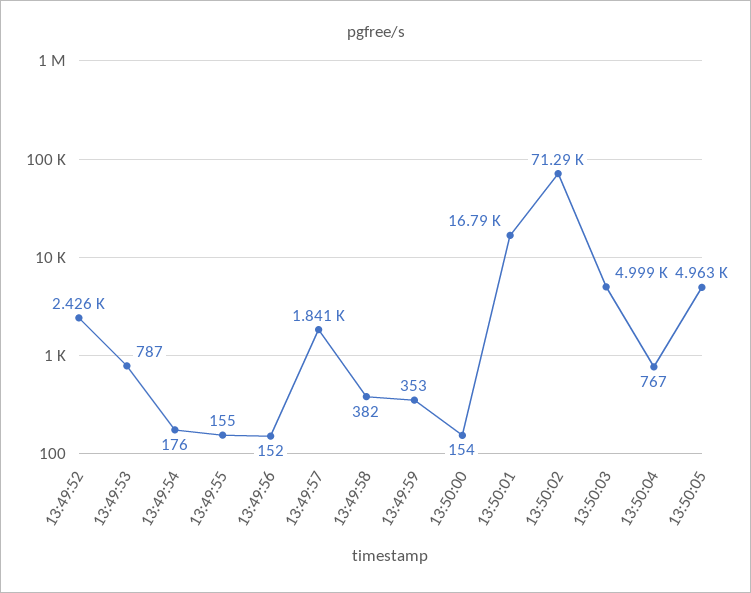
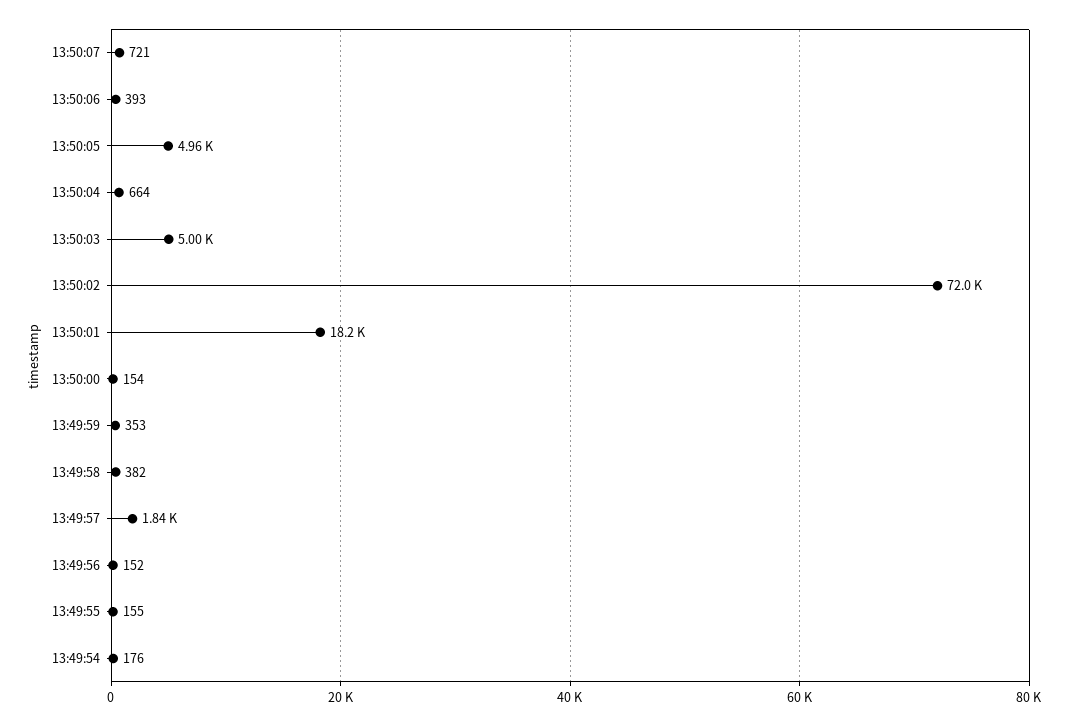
13:49:52: 2426 -> none
13:49:53: 787 -> none
13:50:01: 16790 -> 18200
13:50:02: 71290 -> 72000
13:50:04: 767 -> 664
13:50:07: none -> 721
13:50:06: none -> 393

